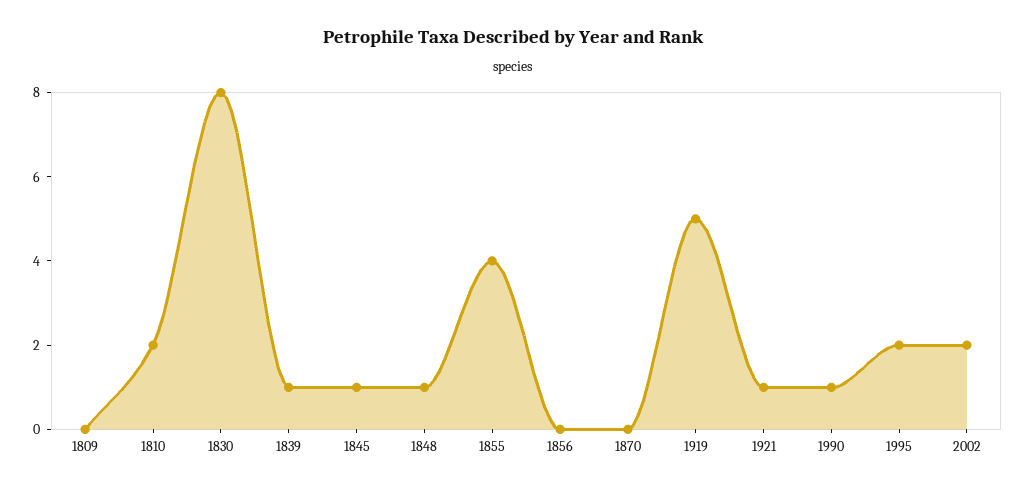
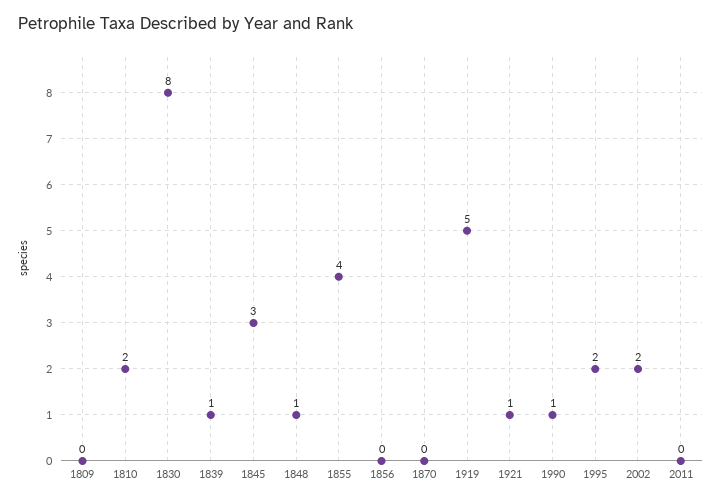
1845: 1 -> 3
2011: none -> 0

